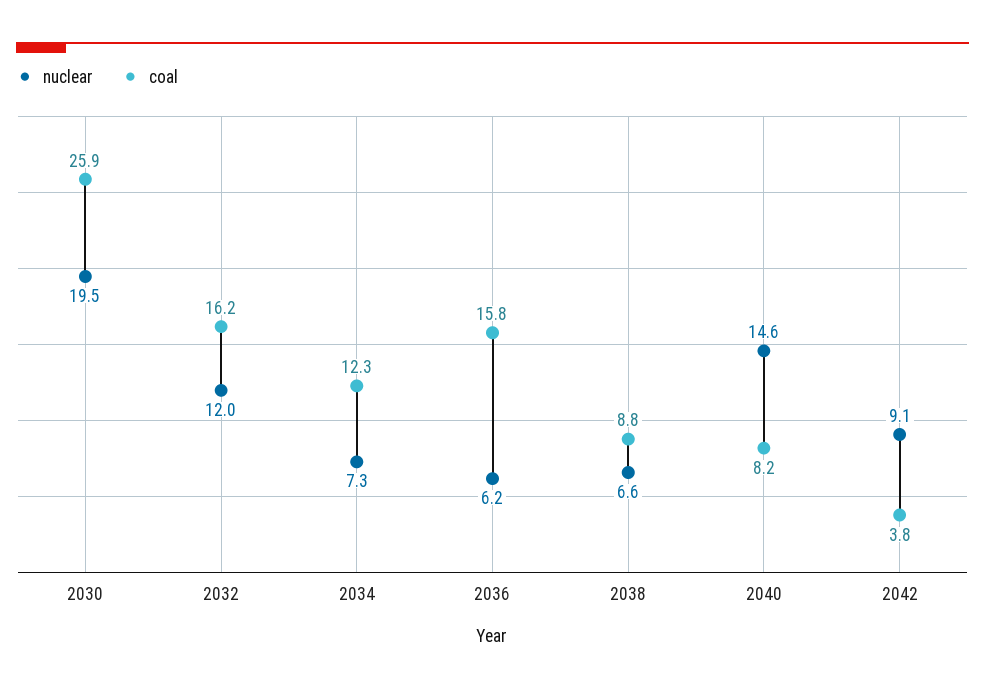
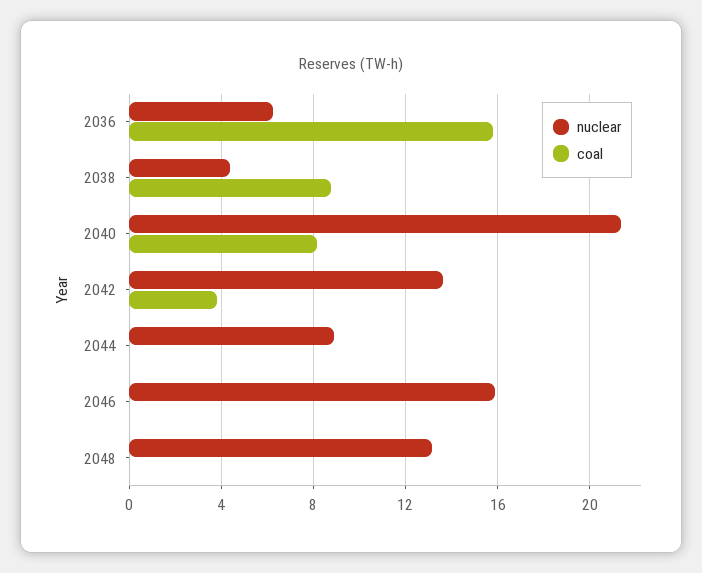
nuclear, 2030: 19.5 -> none
coal, 2030: 25.9 -> none
nuclear, 2032: 12 -> none
coal, 2032: 16.2 -> none
nuclear, 2034: 7.3 -> none
coal, 2034: 12.3 -> none
nuclear, 2038: 6.6 -> 4.5
nuclear, 2040: 14.6 -> 21.5
nuclear, 2042: 9.1 -> 13.5
nuclear, 2044: none -> 9
coal, 2044: none -> 0
nuclear, 2046: none -> 16
coal, 2046: none -> 0
nuclear, 2048: none -> 13
coal, 2048: none -> 0

